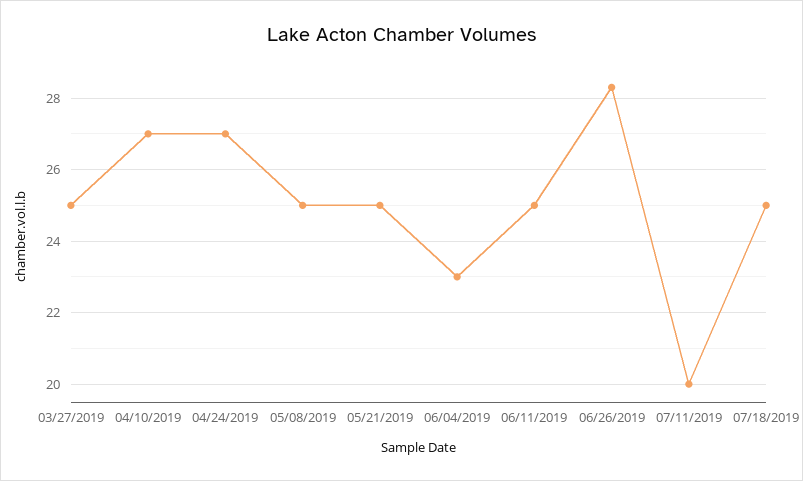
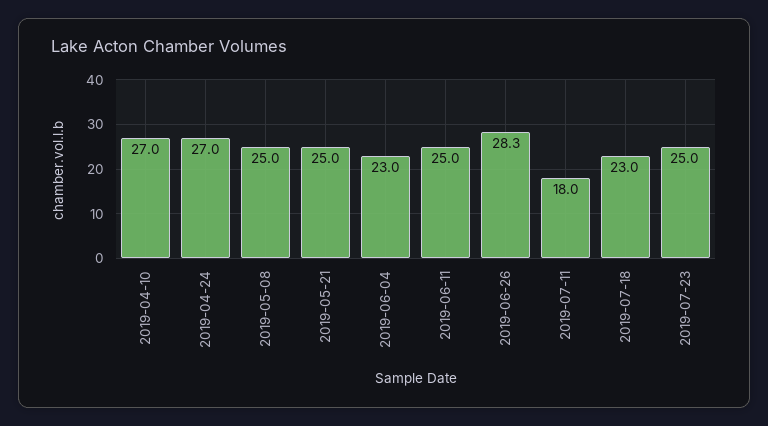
03/27/2019: 25 -> none
07/11/2019: 20 -> 18
07/18/2019: 25 -> 23
2019-07-23: none -> 25

